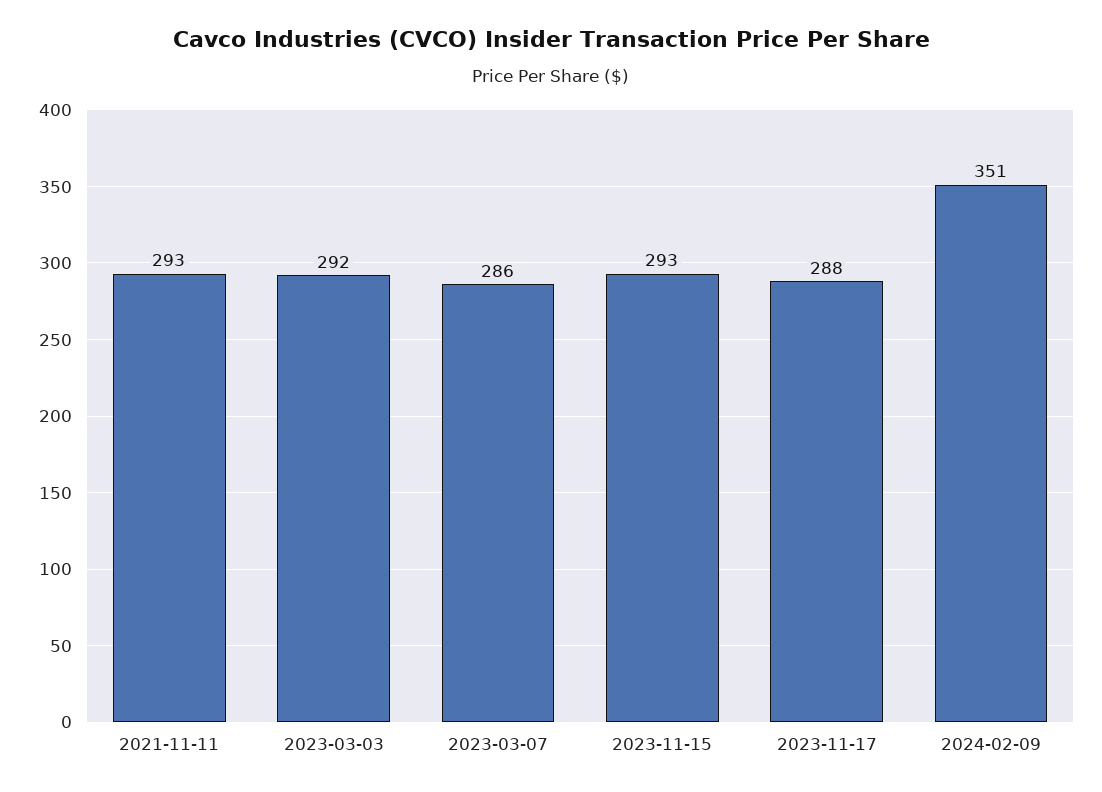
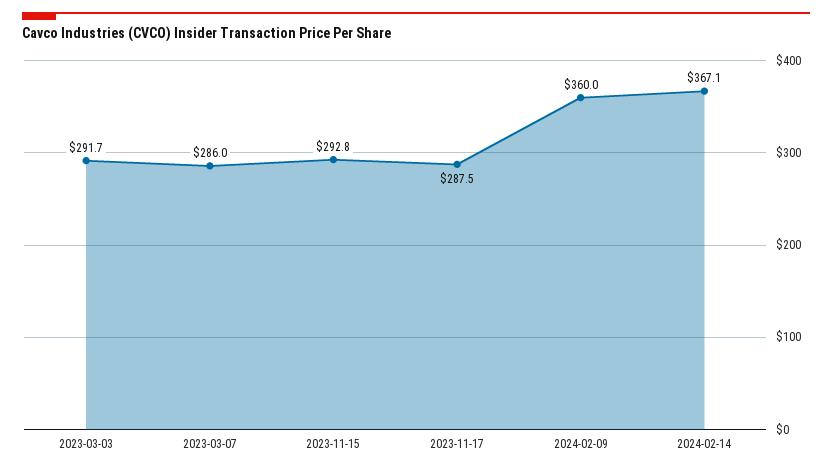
2021-11-11: 293 -> none
2024-02-09: 351 -> 360
2024-02-14: none -> 367.1

